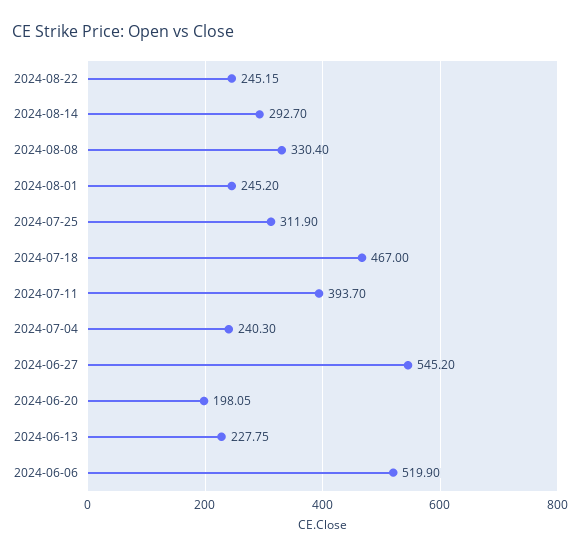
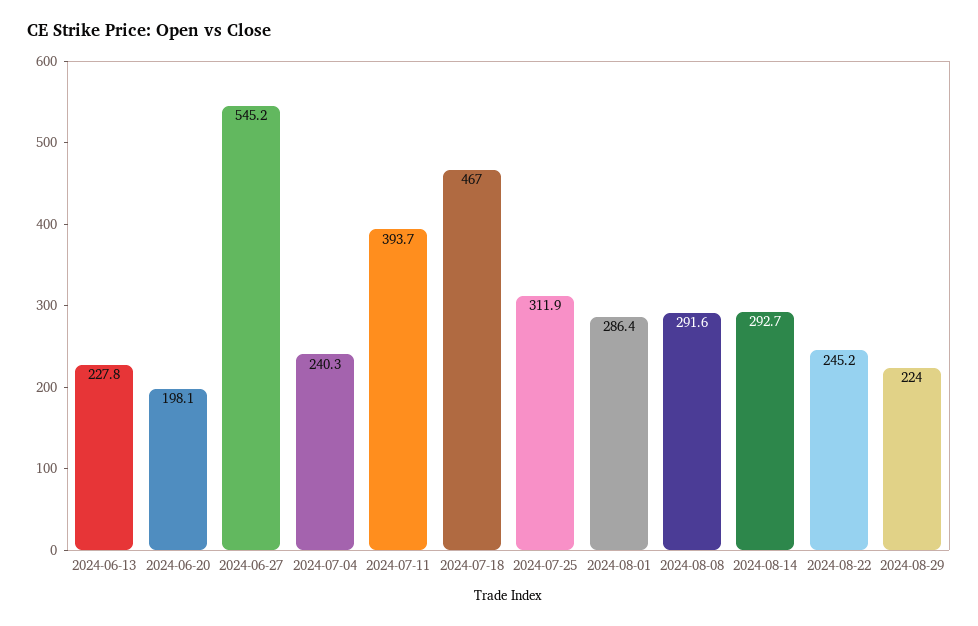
2024-08-08: 330.4 -> 291.6
2024-08-01: 245.2 -> 286.4
2024-06-06: 519.9 -> none
2024-08-29: none -> 224

